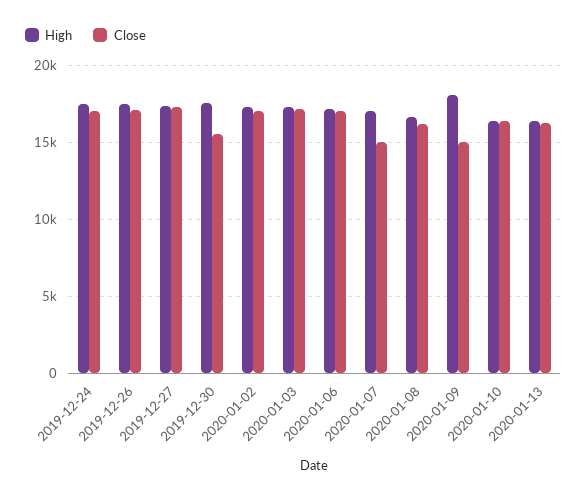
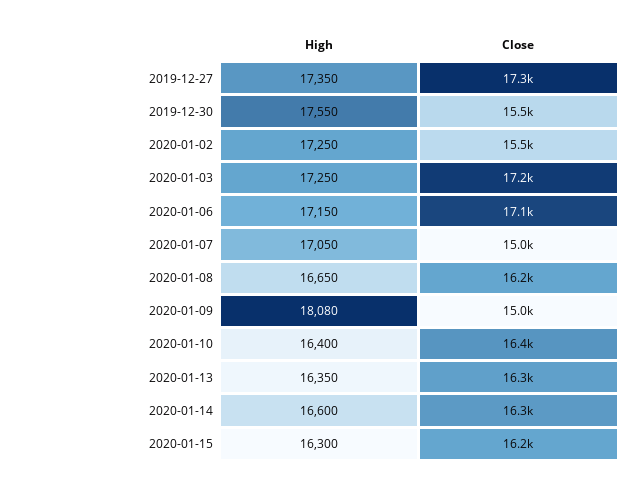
High, 2019-12-24: 17500 -> none
Close, 2019-12-24: 17000 -> none
High, 2019-12-26: 17500 -> none
Close, 2019-12-26: 17000 -> none
Close, 2020-01-02: 17000 -> 15500
High, 2020-01-14: none -> 16600
Close, 2020-01-14: none -> 16300
High, 2020-01-15: none -> 16300
Close, 2020-01-15: none -> 16200

